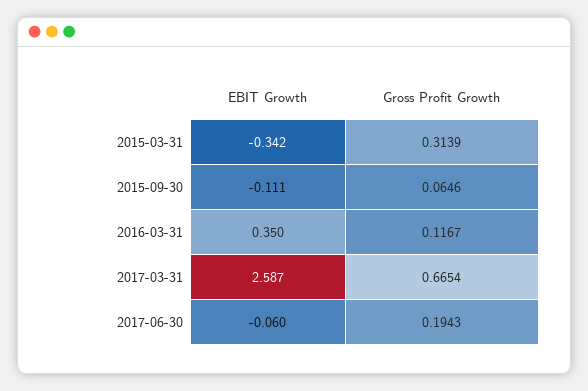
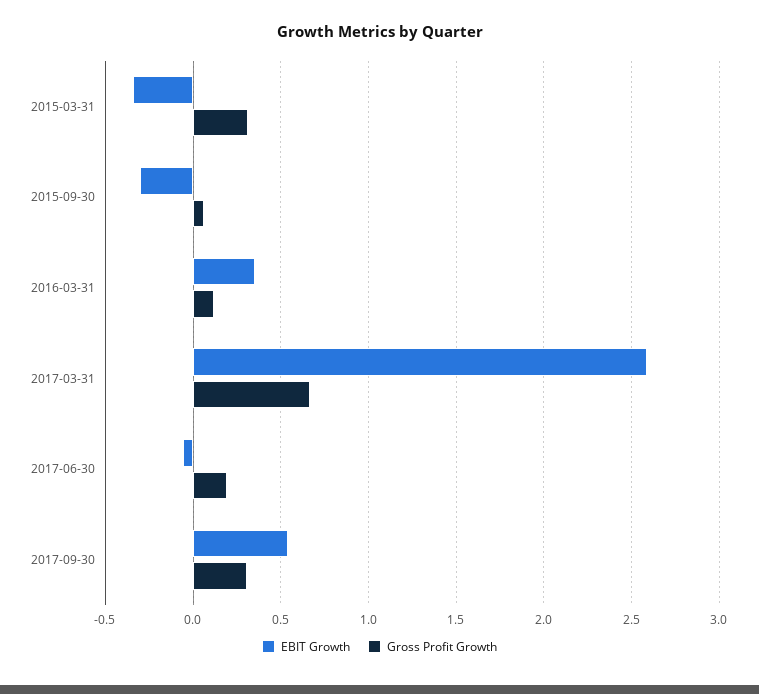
EBIT Growth, 2015-09-30: -0.111 -> -0.3
EBIT Growth, 2017-09-30: none -> 0.55
Gross Profit Growth, 2017-09-30: none -> 0.3

